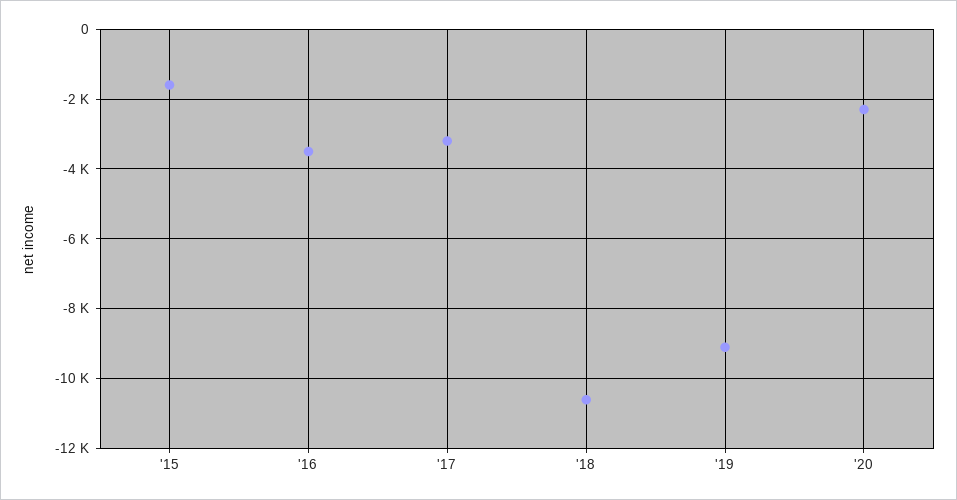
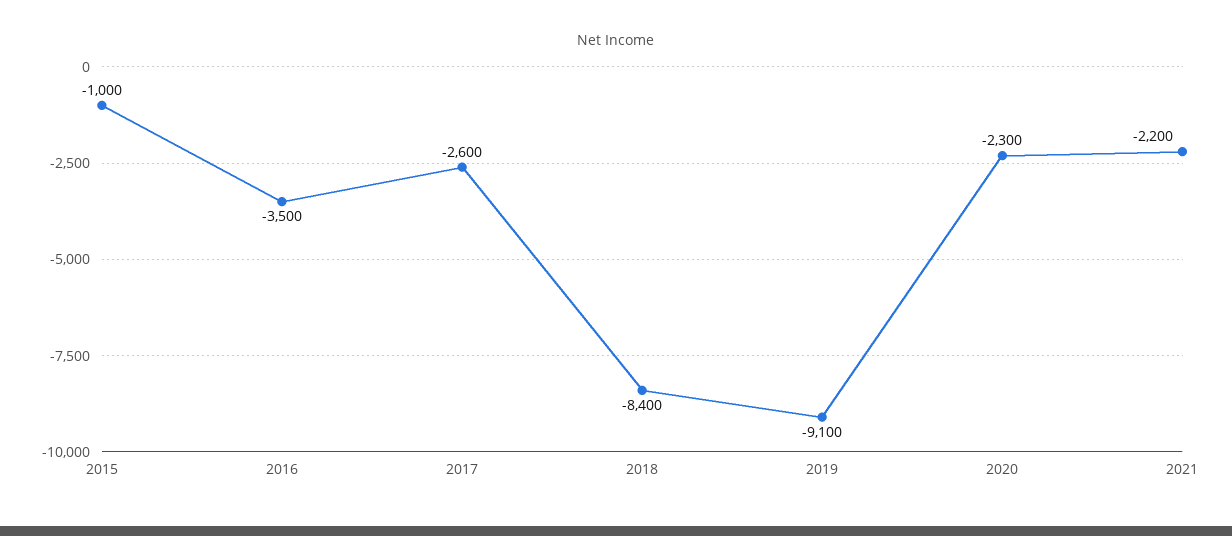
'15: -1600 -> -1000
'17: -3200 -> -2600
'18: -10600 -> -8400
2021: none -> -2200

